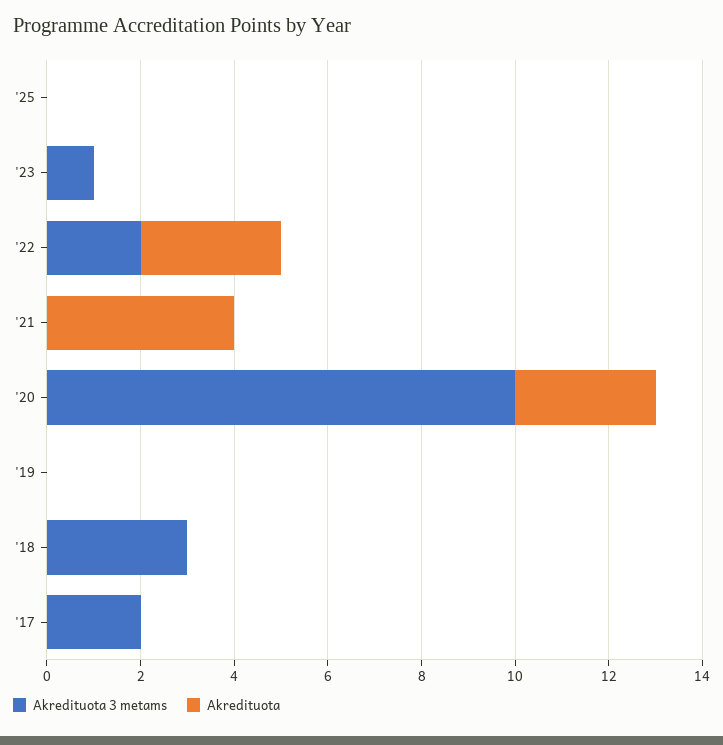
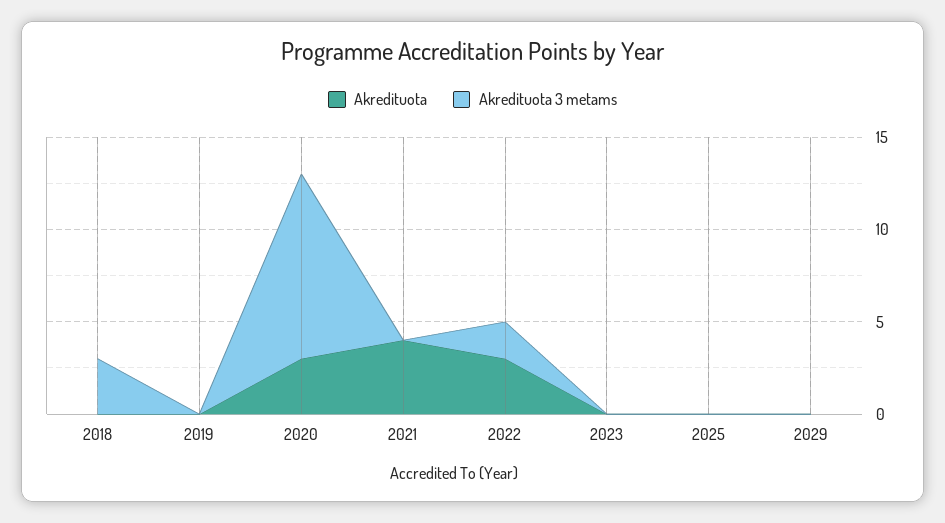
Akredituota 3 metams, '23: 1 -> 0
Akredituota 3 metams, '17: 2 -> none
Akredituota, '17: 0 -> none
Akredituota, 2029: none -> 0
Akredituota 3 metams, 2029: none -> 0

